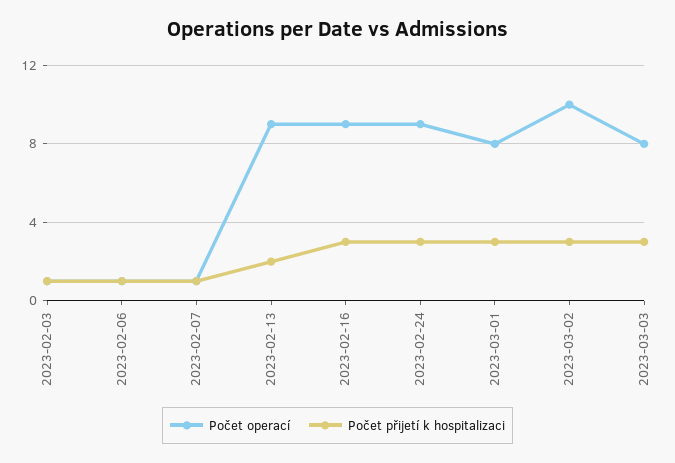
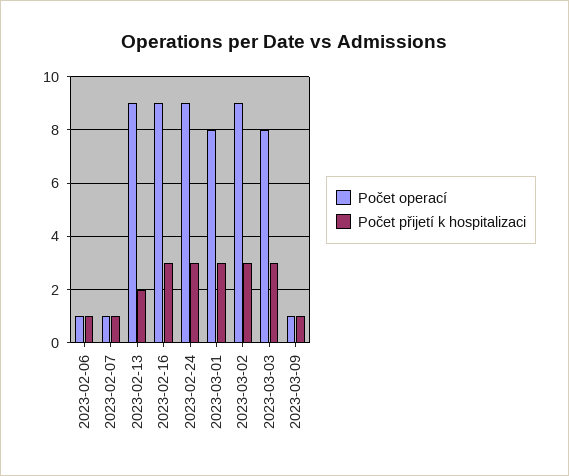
Počet operací, 2023-02-03: 1 -> none
Počet přijetí k hospitalizaci, 2023-02-03: 1 -> none
Počet operací, 2023-03-02: 10 -> 9
Počet operací, 2023-03-09: none -> 1
Počet přijetí k hospitalizaci, 2023-03-09: none -> 1

